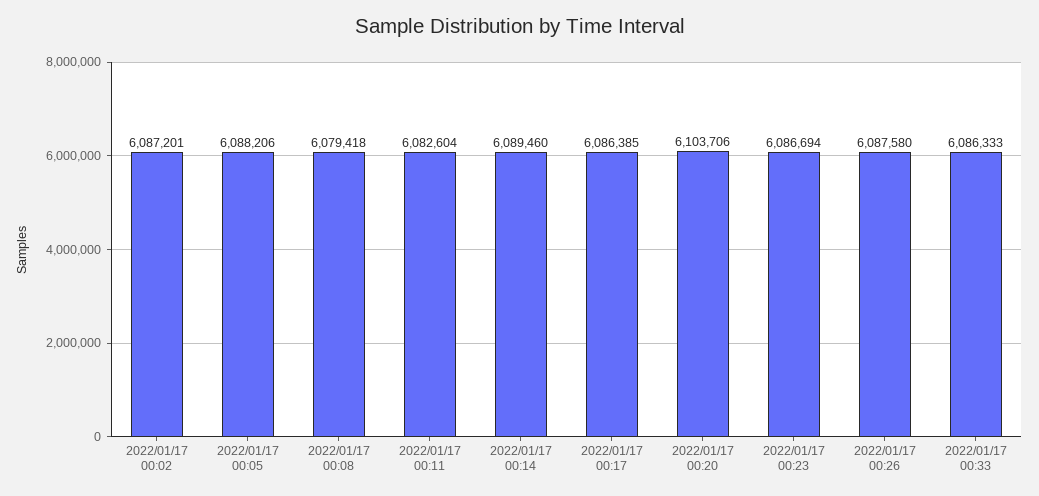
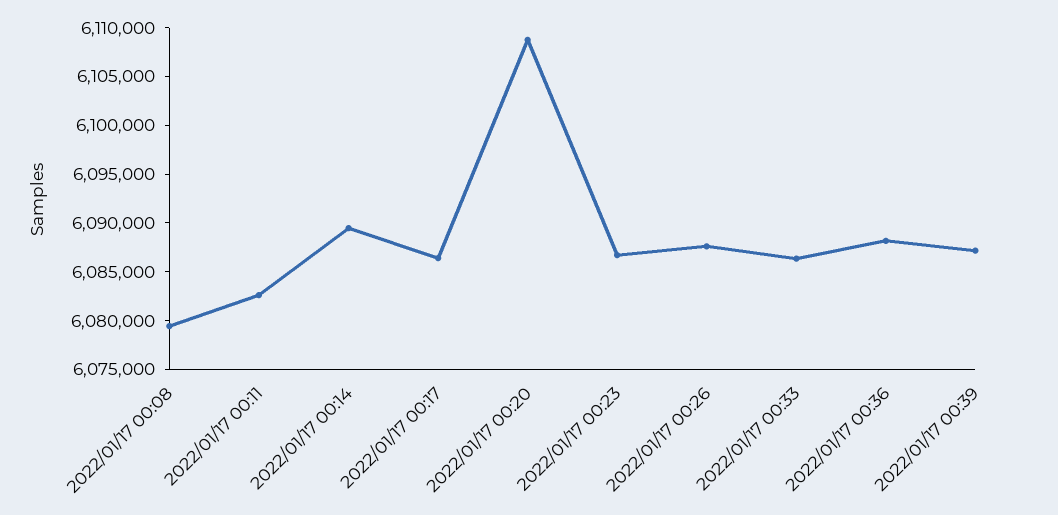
2022/01/17 00:02: 6087201 -> none
2022/01/17 00:05: 6088206 -> none
2022/01/17 00:20: 6103706 -> 6109000
2022/01/17 00:36: none -> 6088000
2022/01/17 00:39: none -> 6087000

